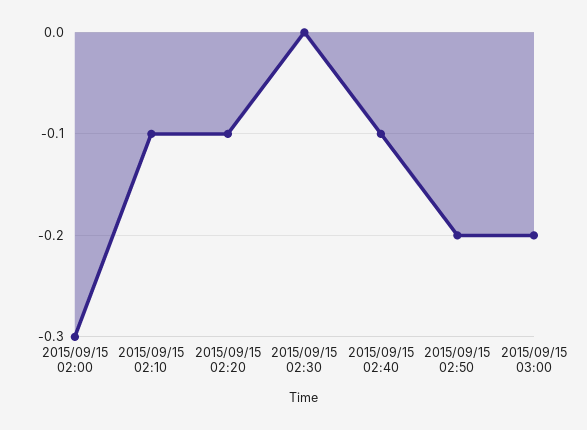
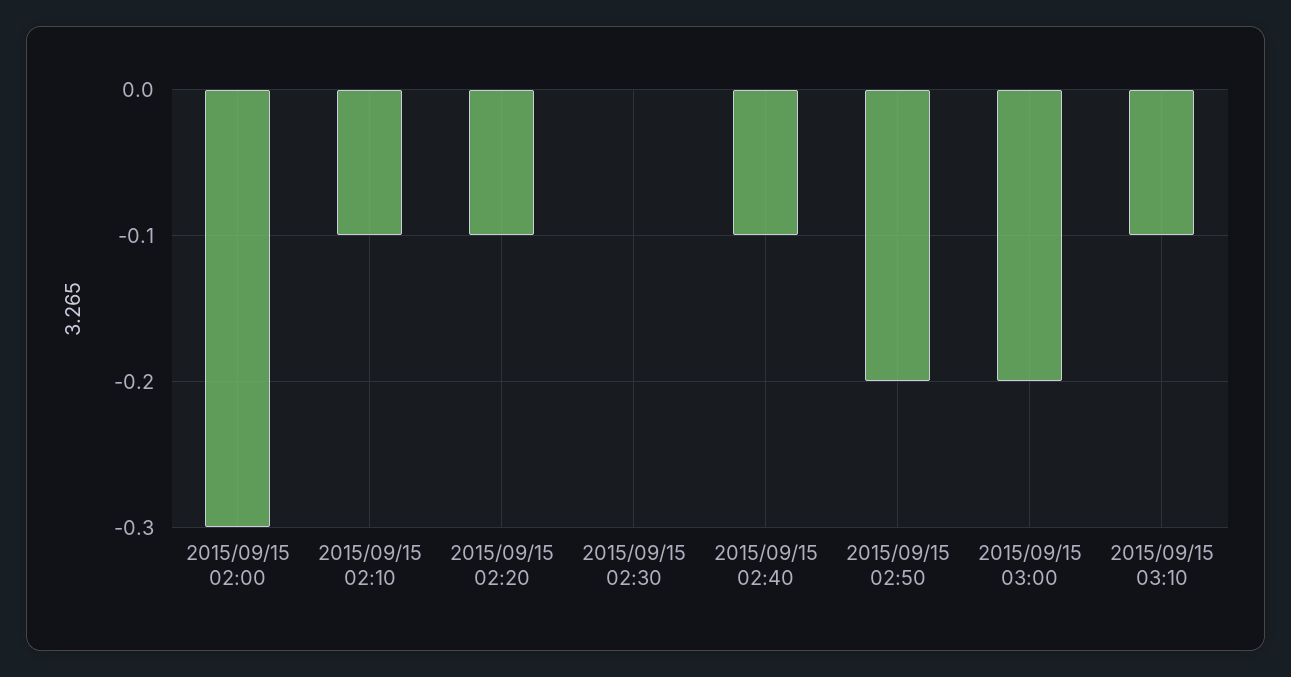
2015/09/15 03:10: none -> -0.1

